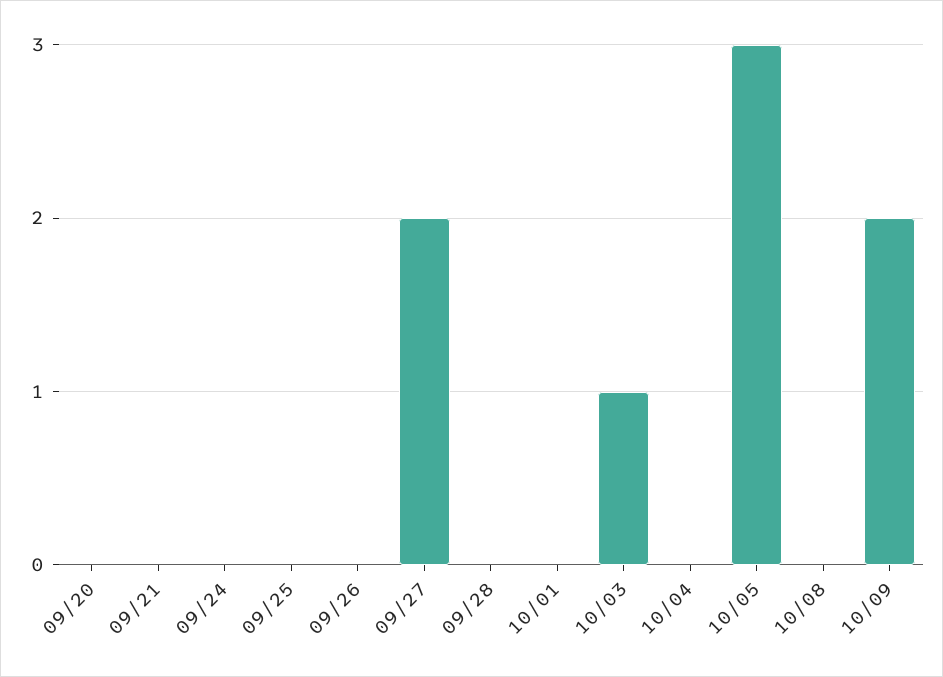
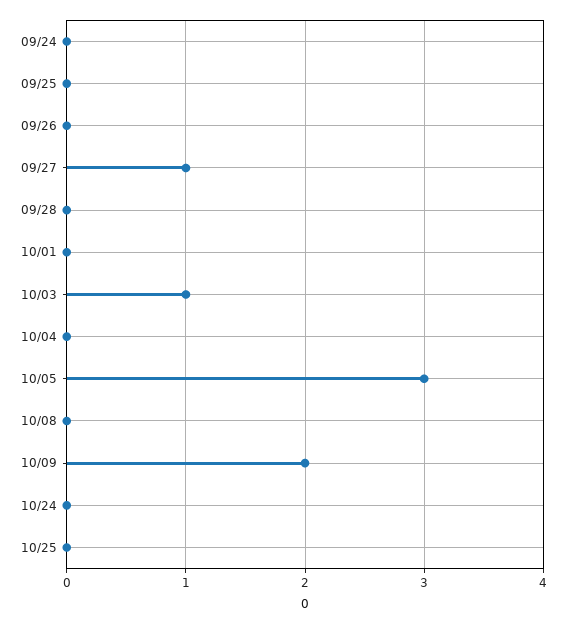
09/20: 0 -> none
09/21: 0 -> none
09/27: 2 -> 1
10/24: none -> 0
10/25: none -> 0

